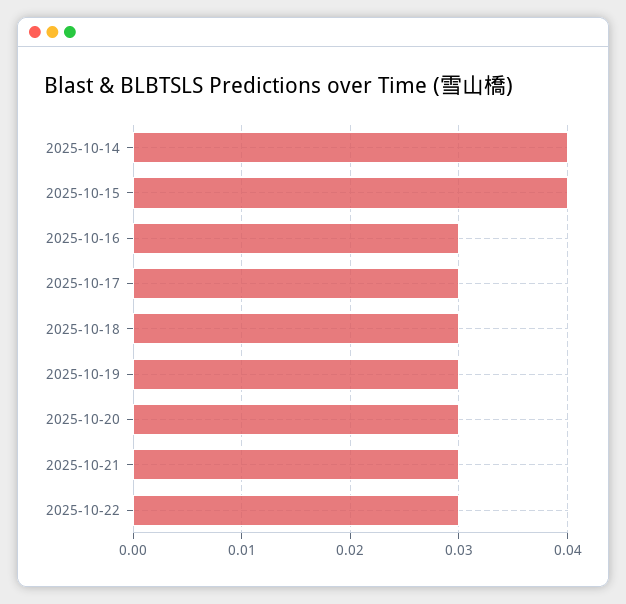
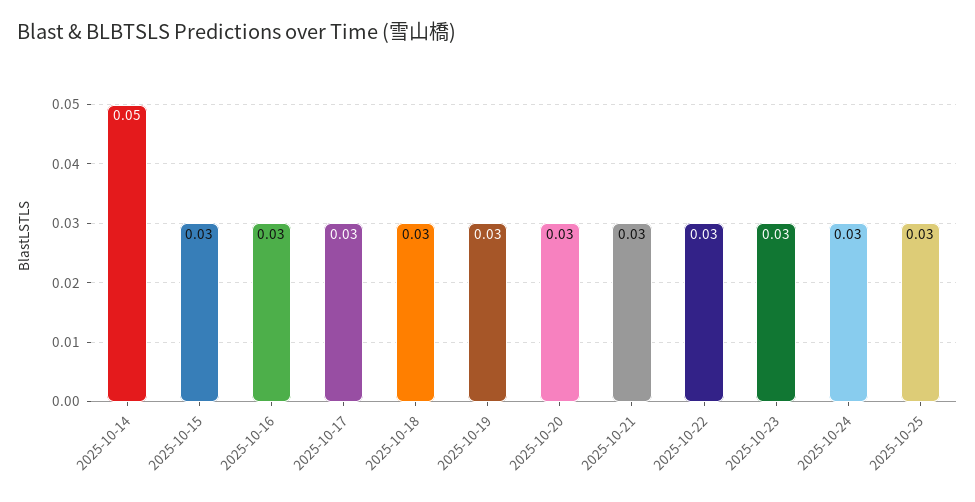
2025-10-14: 0.04 -> 0.05
2025-10-15: 0.04 -> 0.03
2025-10-23: none -> 0.03
2025-10-24: none -> 0.03
2025-10-25: none -> 0.03

